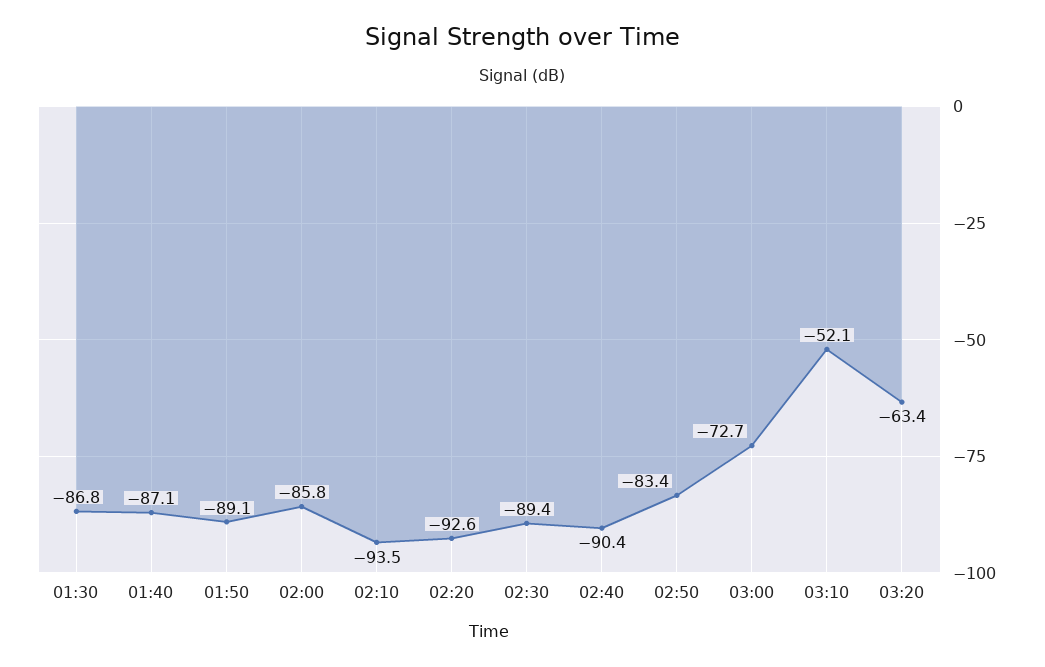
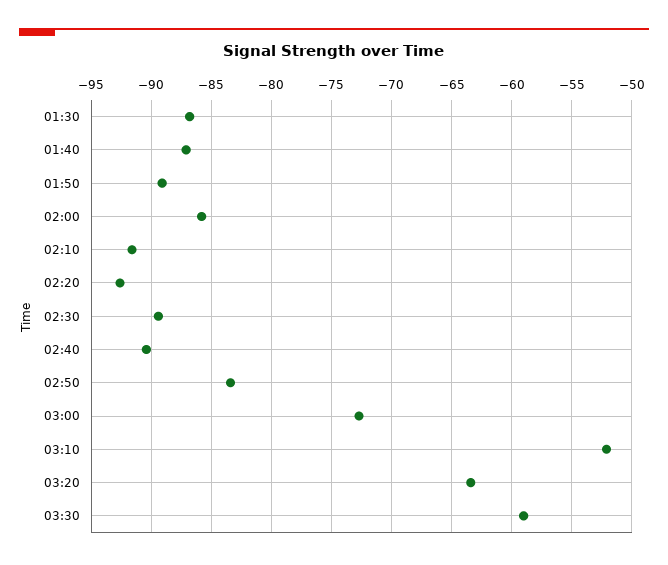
02:10: -93.5 -> -91.5
03:30: none -> -59

